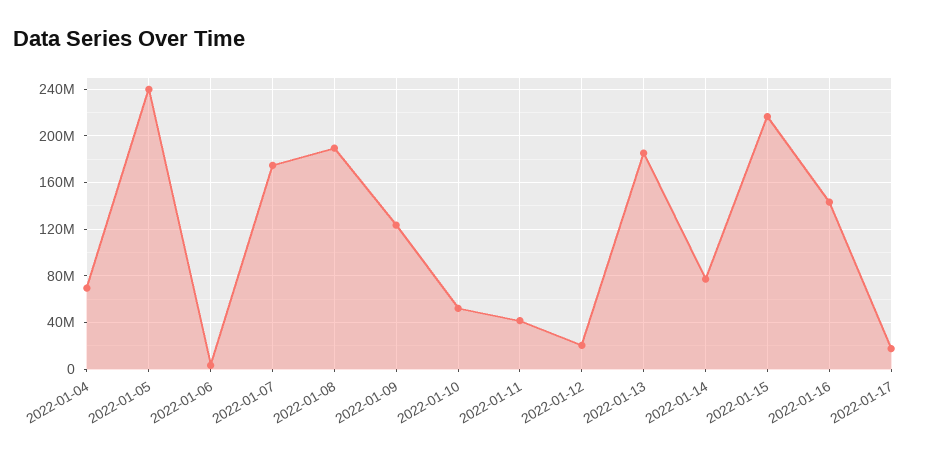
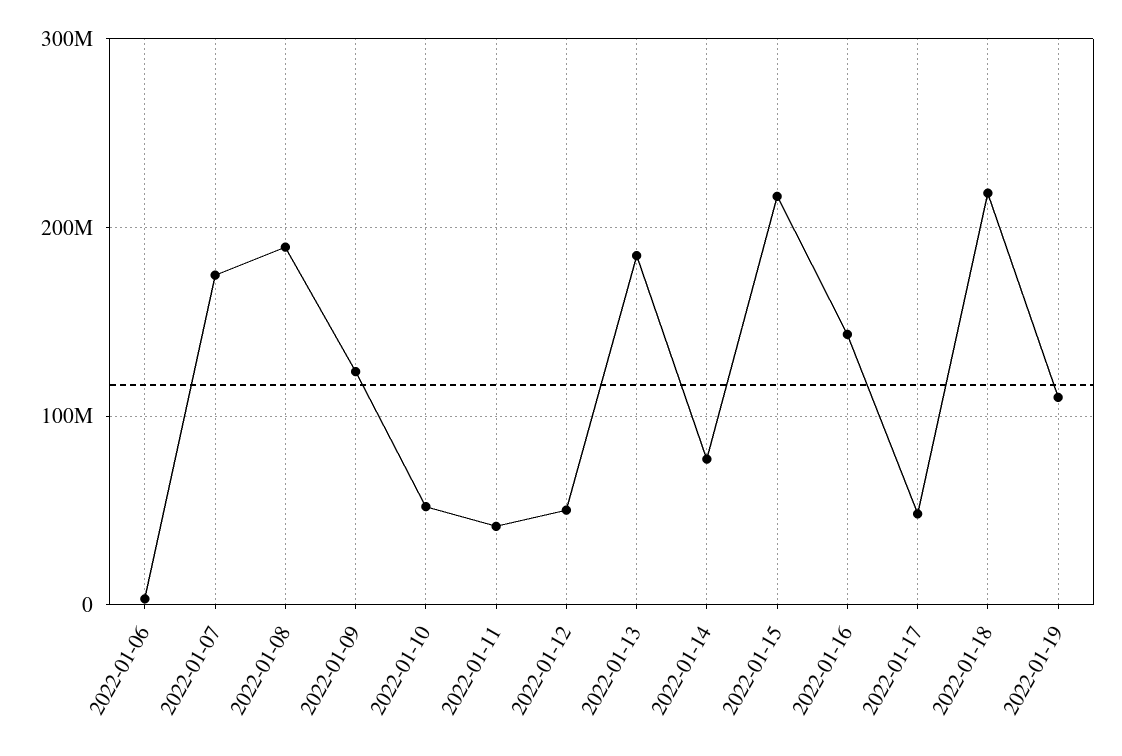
2022-01-04: 70000000 -> none
2022-01-05: 240000000 -> none
2022-01-12: 20000000 -> 50000000
2022-01-17: 20000000 -> 50000000
2022-01-18: none -> 220000000
2022-01-19: none -> 110000000

